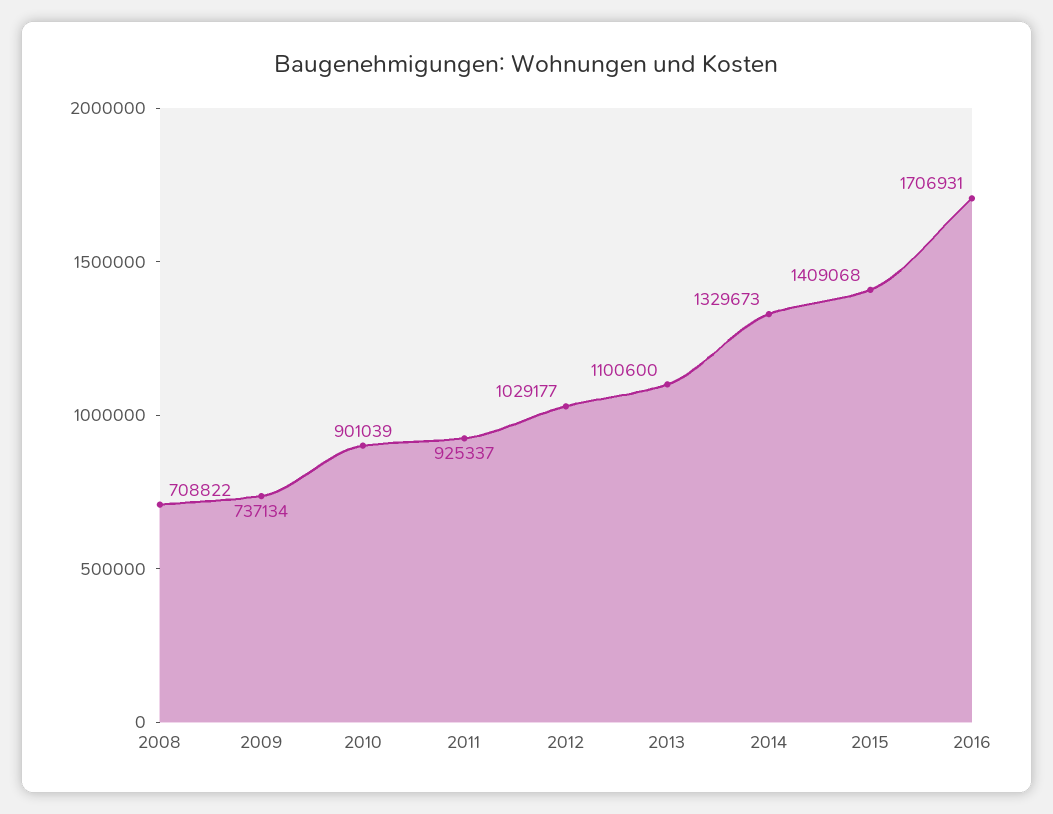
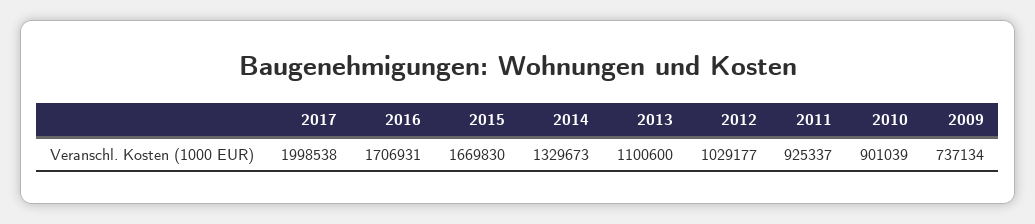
2008: 708822 -> none
2015: 1409068 -> 1669830
2017: none -> 1998538

